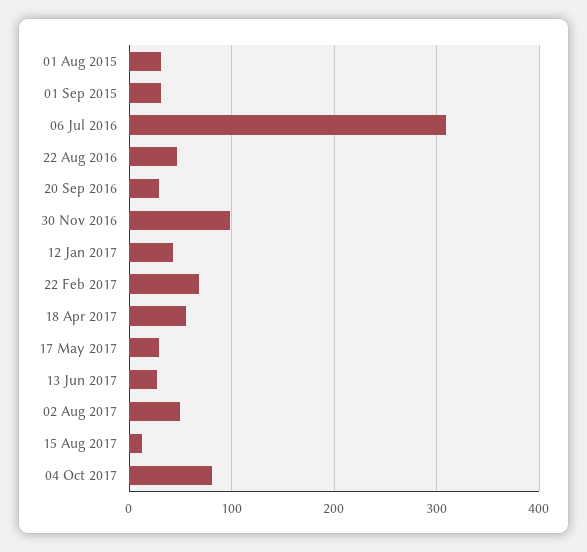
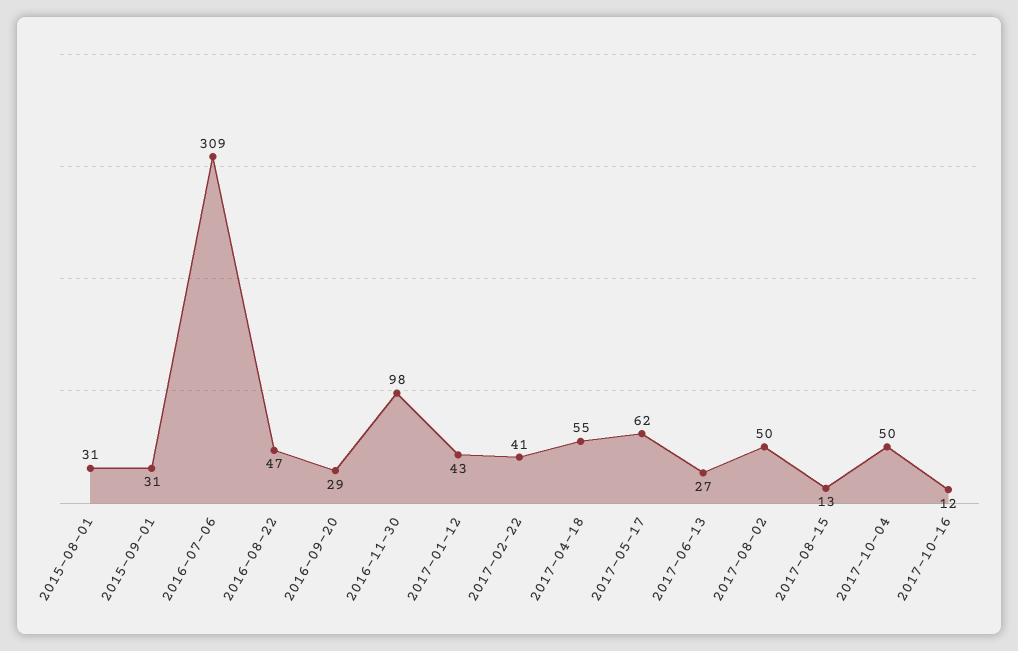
22 Feb 2017: 70 -> 41
17 May 2017: 30 -> 62
04 Oct 2017: 80 -> 50
2017-10-16: none -> 12

